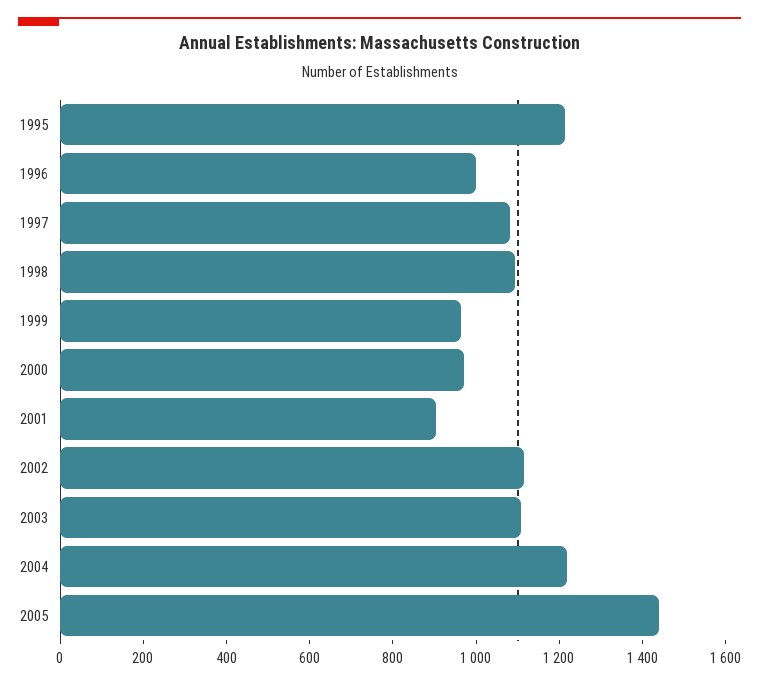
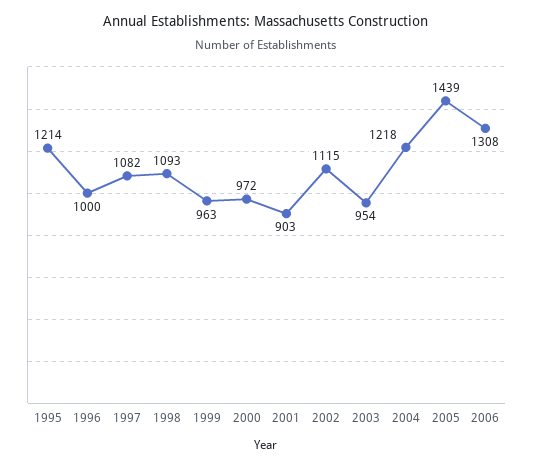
2003: 1100 -> 954
2006: none -> 1308

